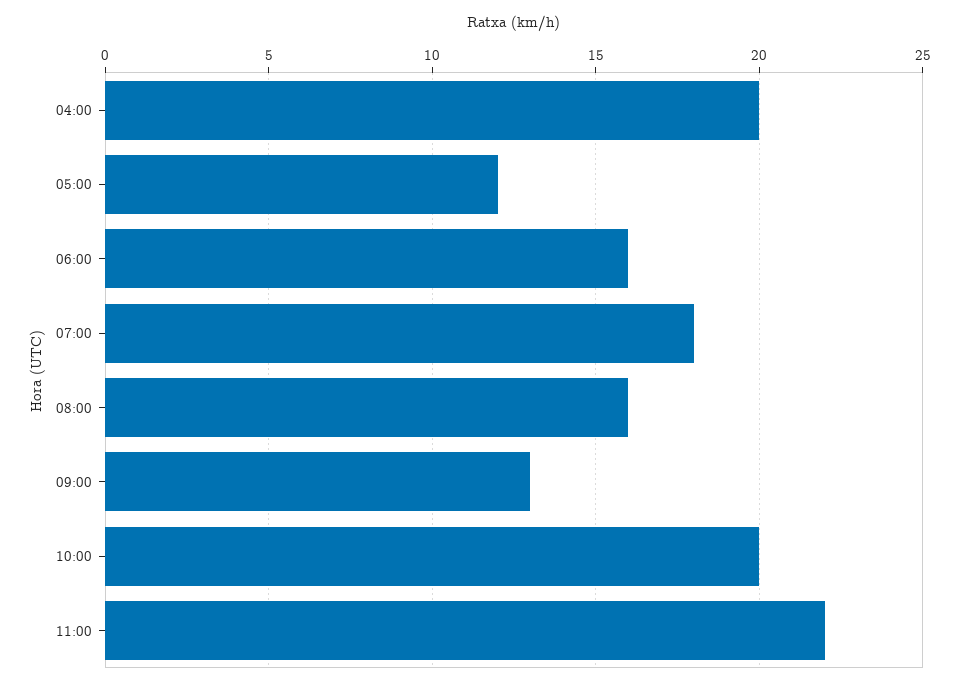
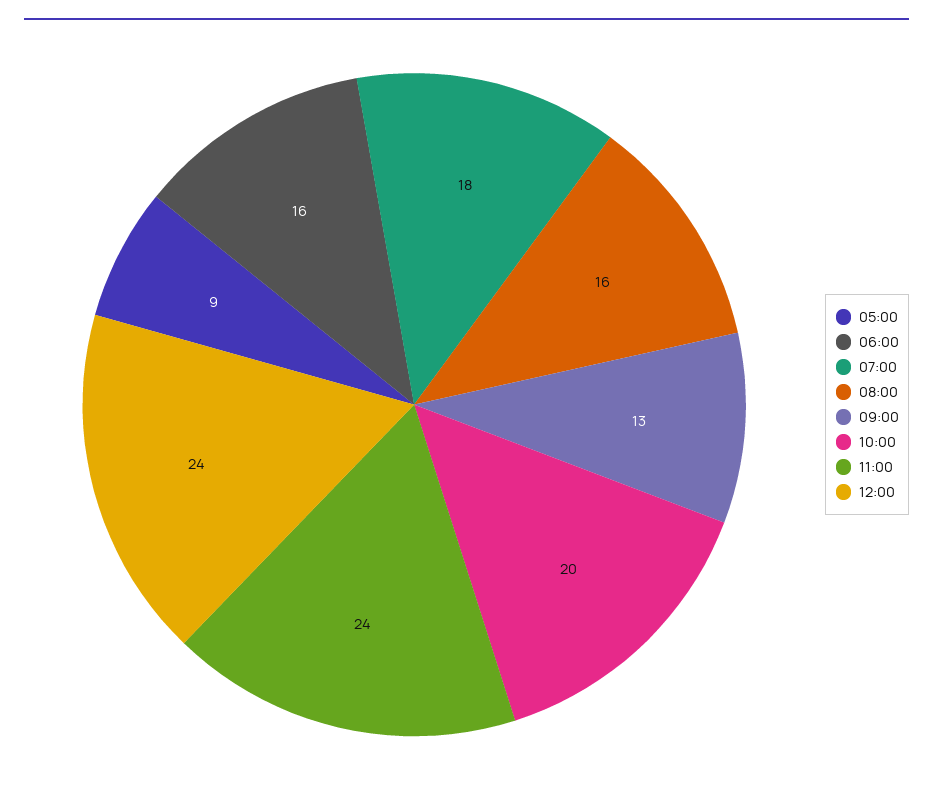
04:00: 20 -> none
05:00: 12 -> 9
11:00: 22 -> 24
12:00: none -> 24

